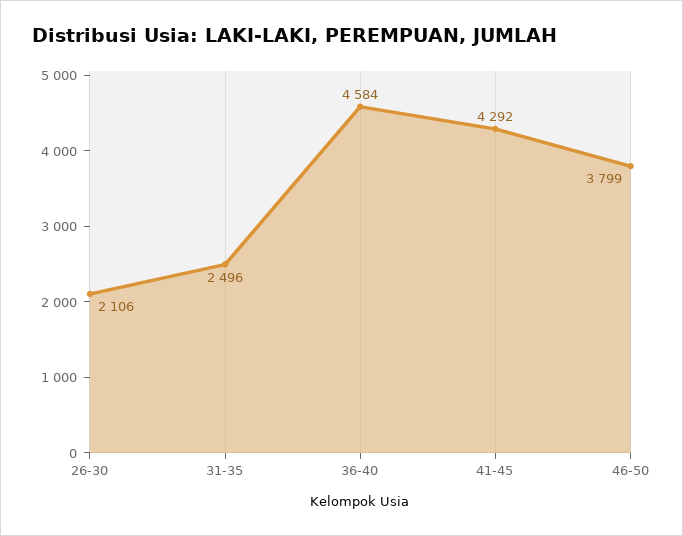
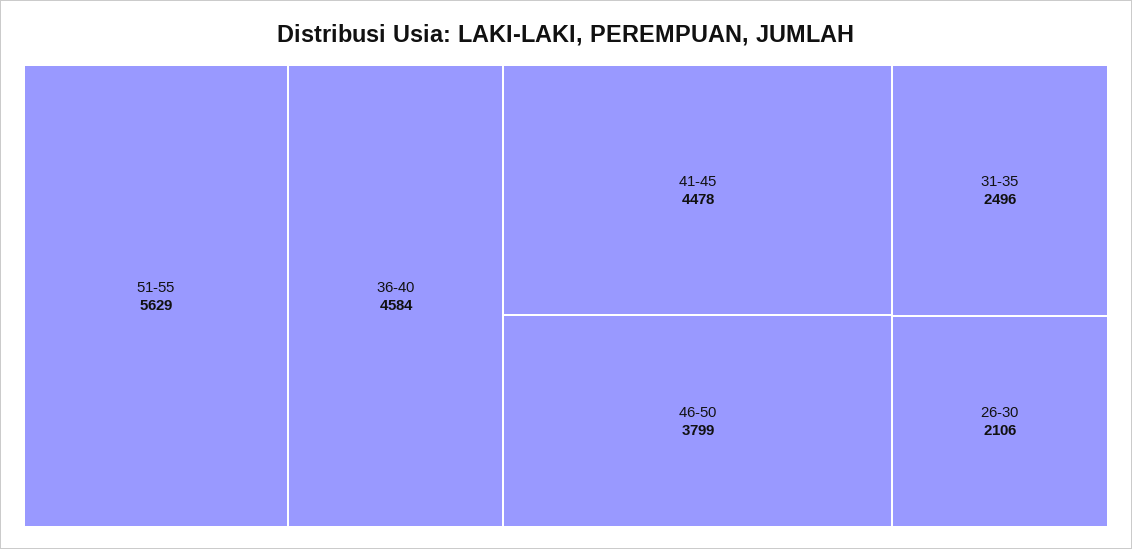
41-45: 4292 -> 4478
51-55: none -> 5629

